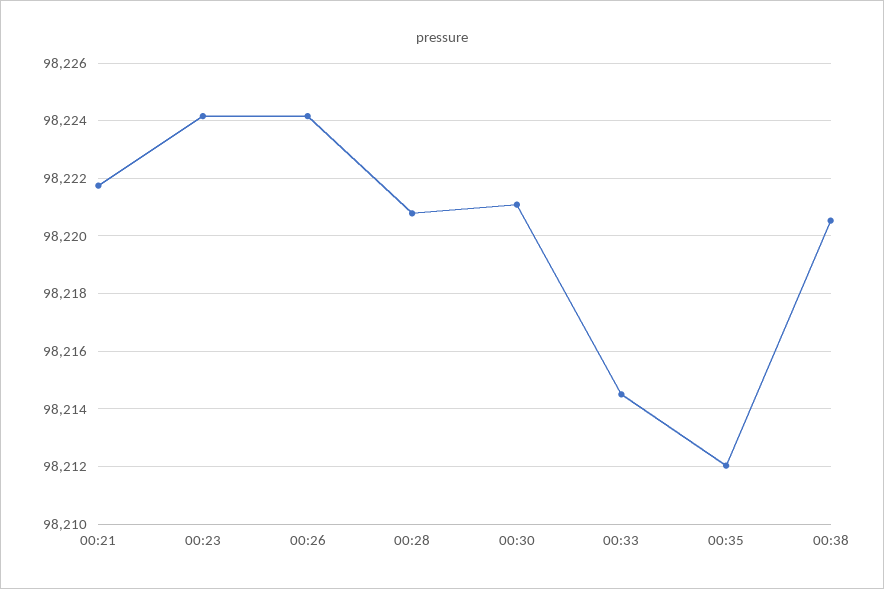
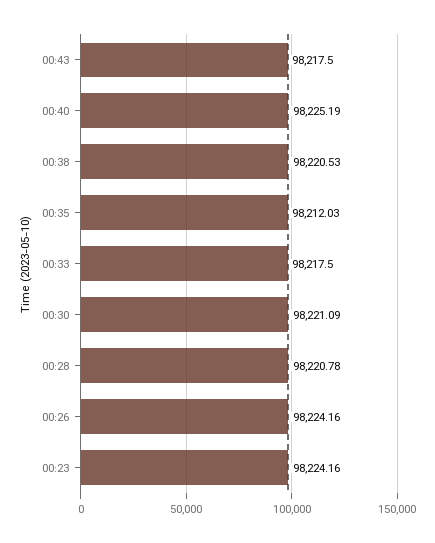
00:21: 98221.75 -> none
00:33: 98214.5 -> 98217.5
00:43: none -> 98217.5
00:40: none -> 98225.19

